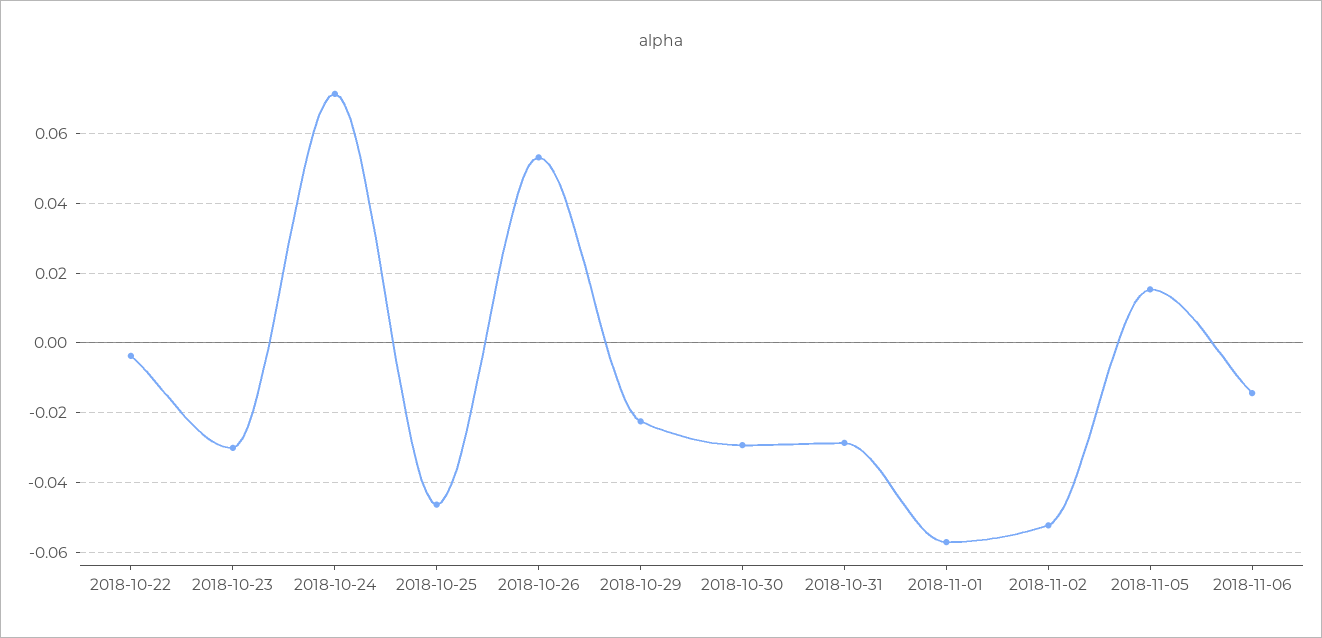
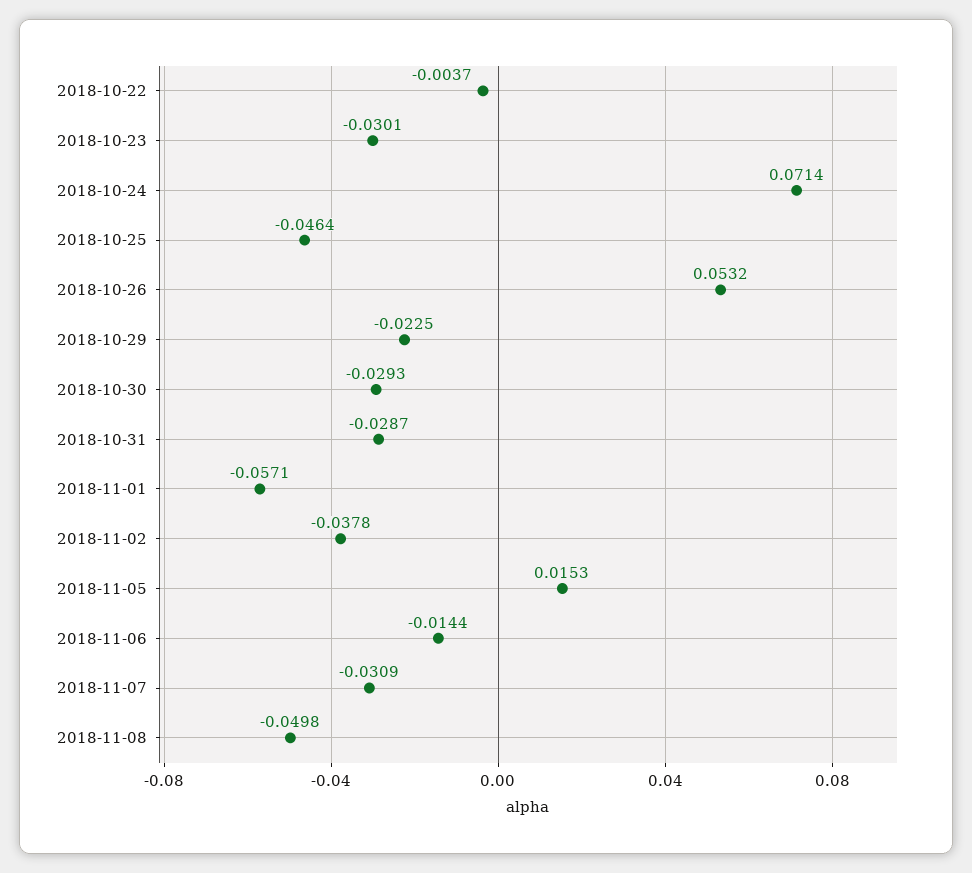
2018-11-02: -0.052 -> -0.0378
2018-11-07: none -> -0.0309
2018-11-08: none -> -0.0498

